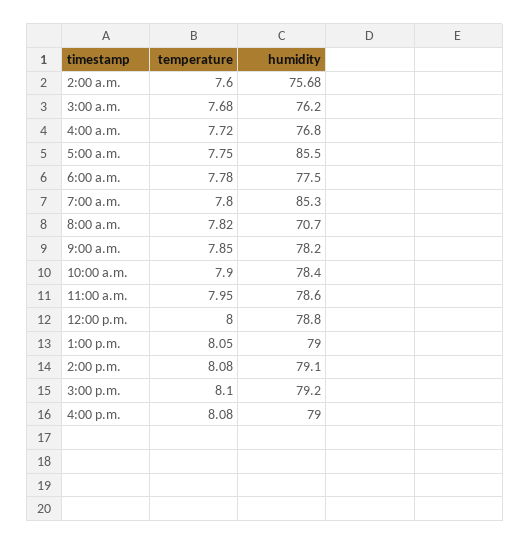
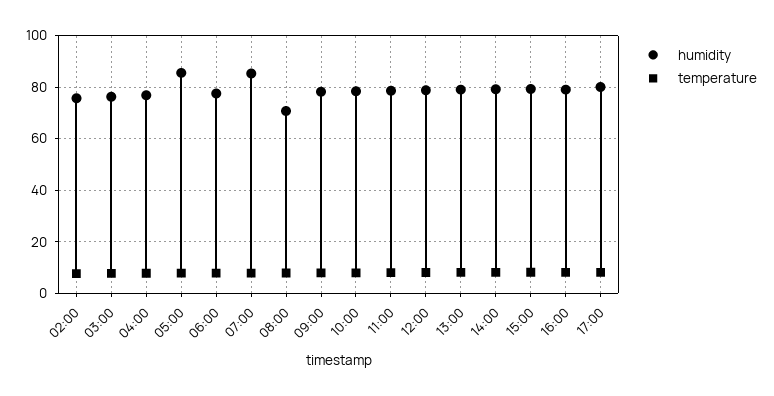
humidity, 17:00: none -> 80
temperature, 17:00: none -> 7.5

